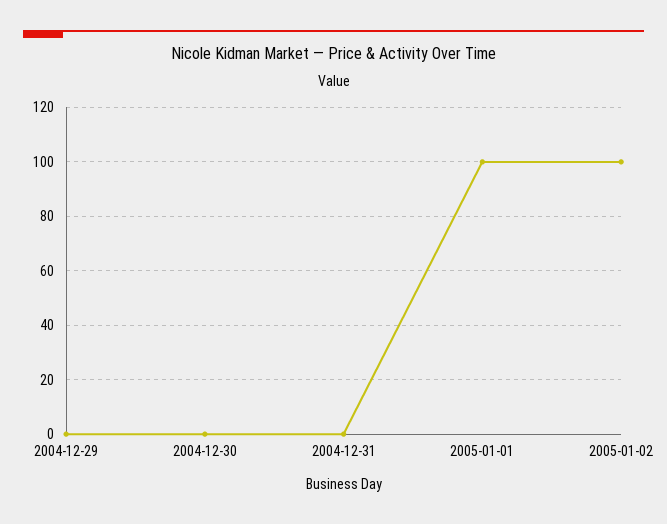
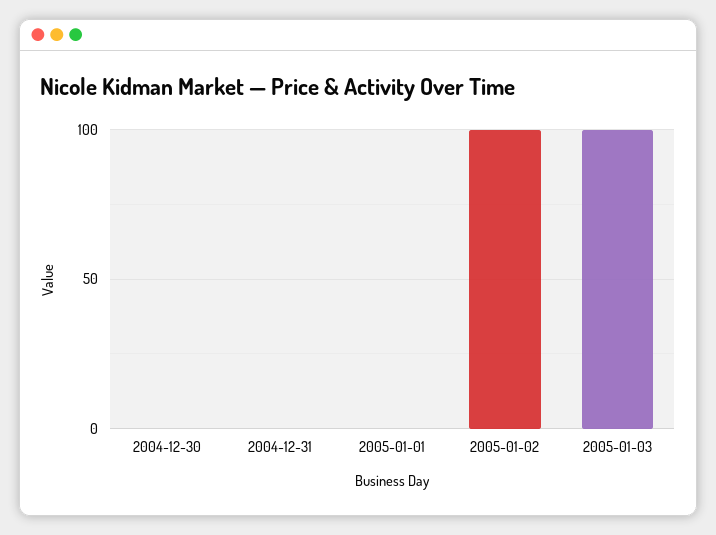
2004-12-29: 0 -> none
2005-01-01: 100 -> 0
2005-01-03: none -> 100

